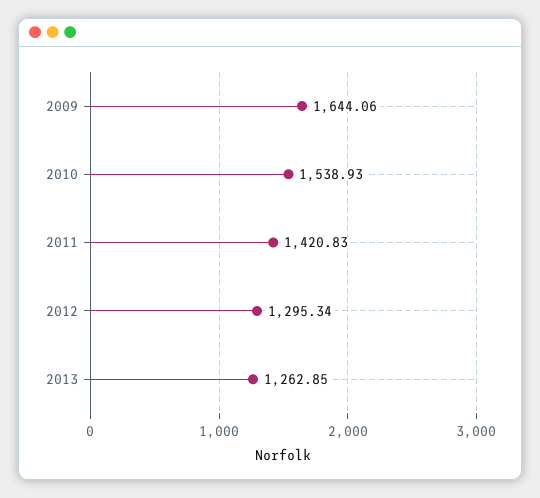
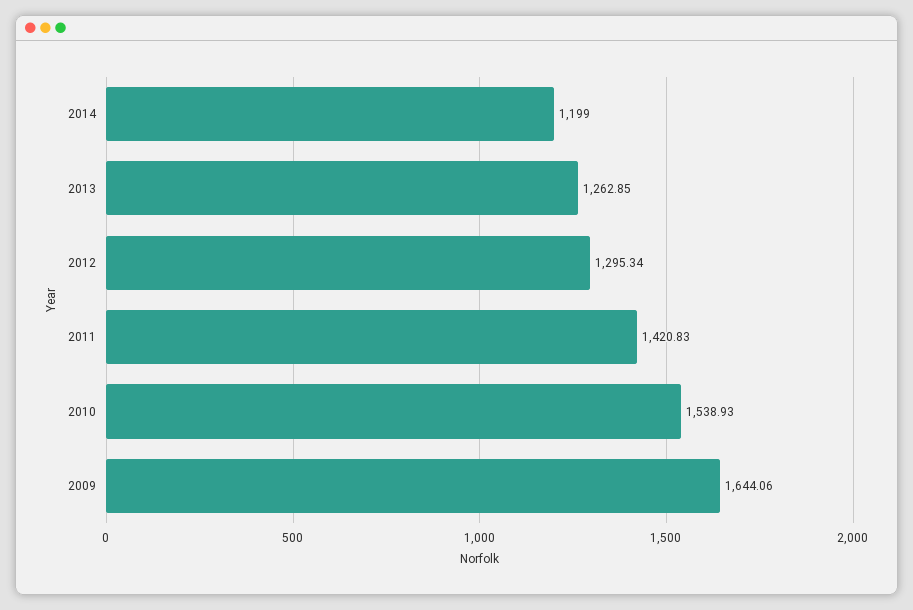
2014: none -> 1199

